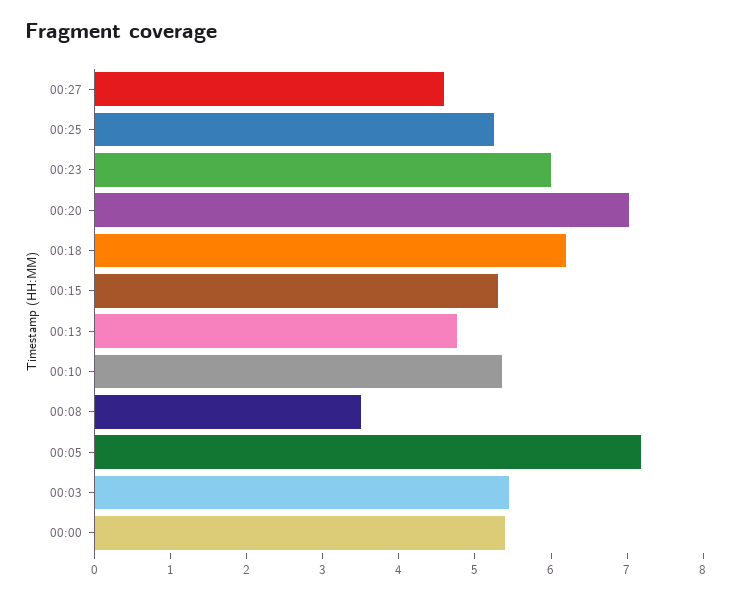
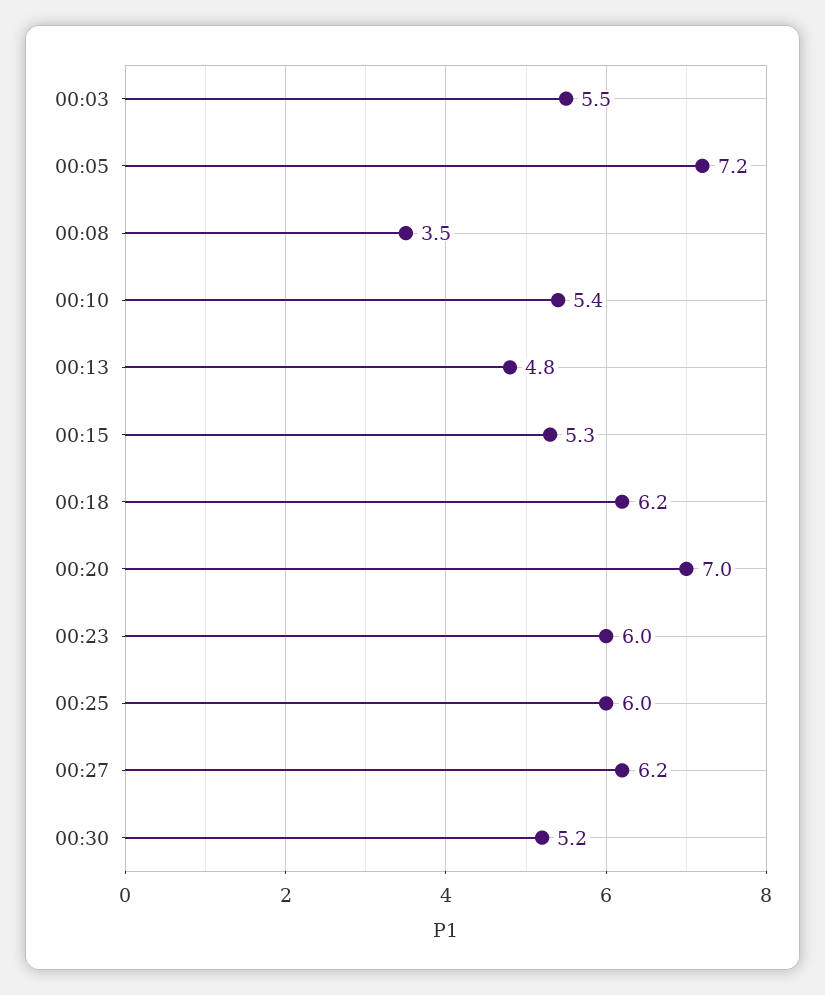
00:27: 4.6 -> 6.2
00:25: 5.2 -> 6
00:00: 5.4 -> none
00:30: none -> 5.2

